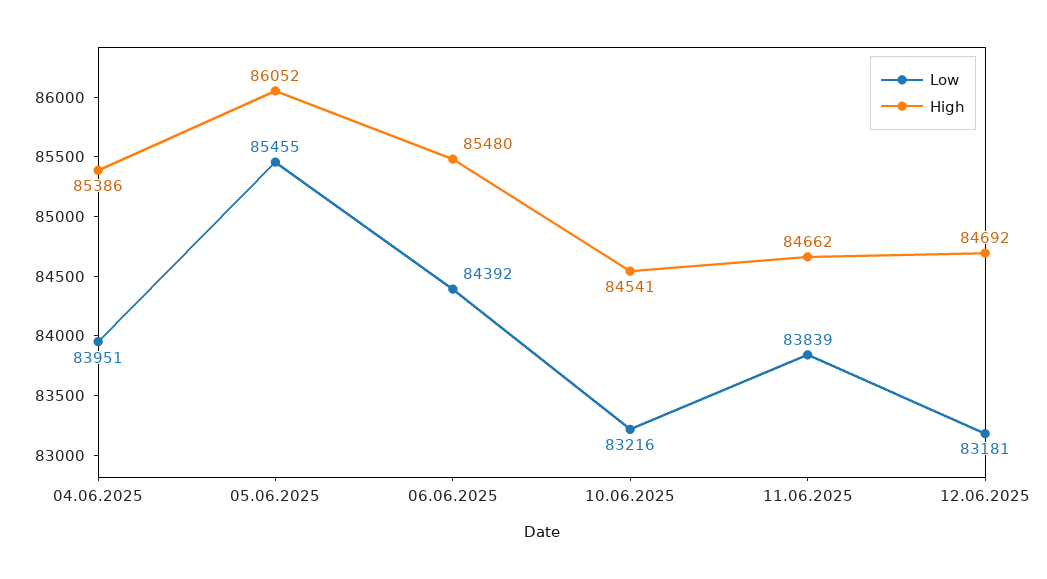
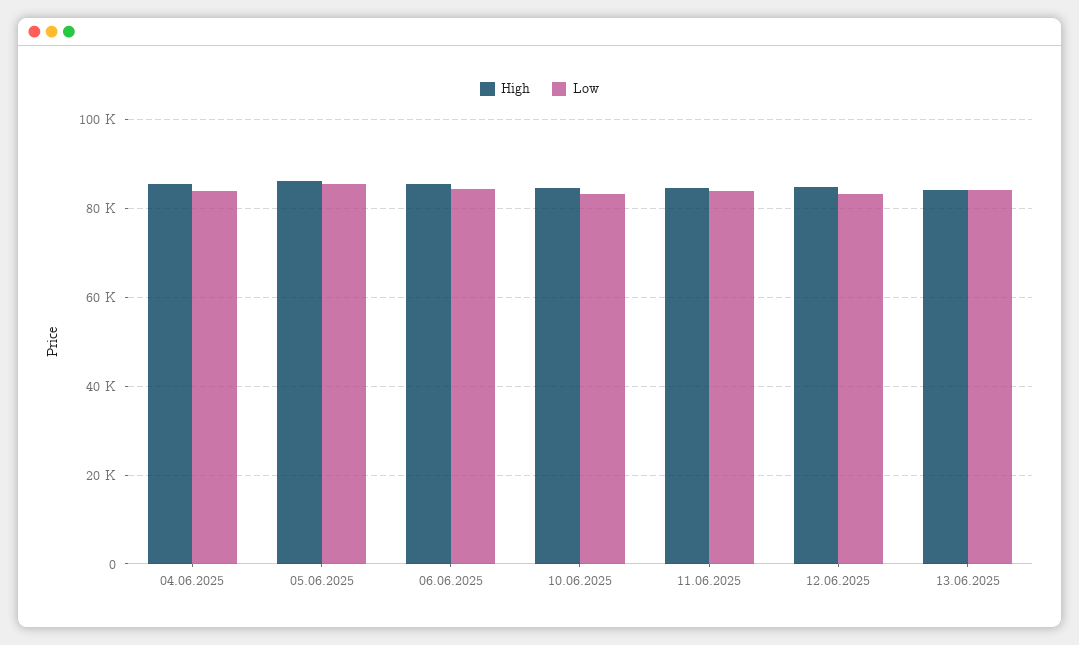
High, 13.06.2025: none -> 84000
Low, 13.06.2025: none -> 84000

